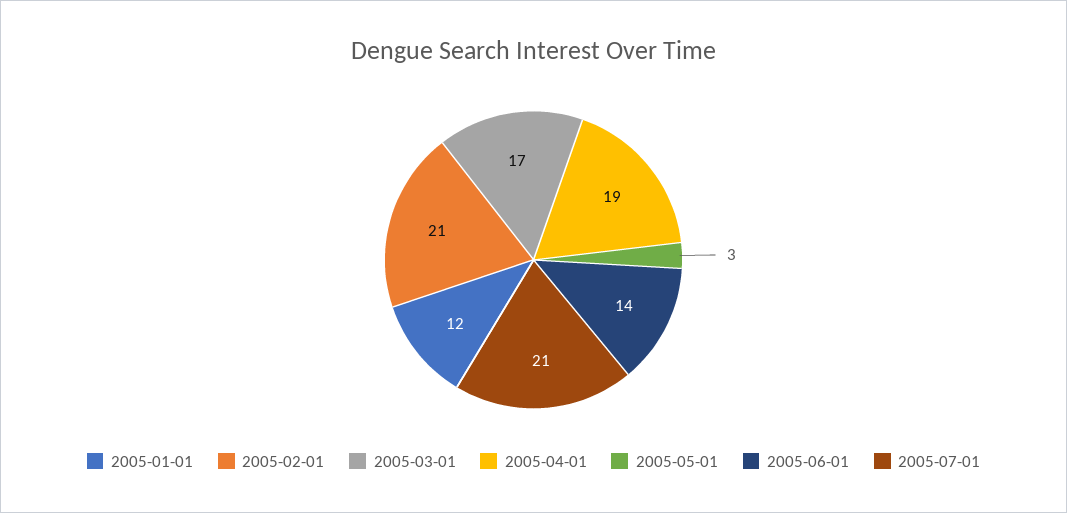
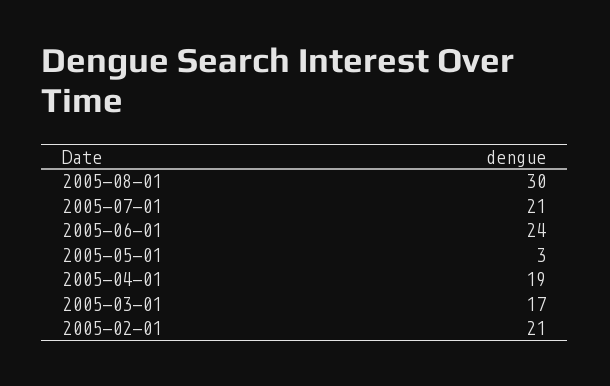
2005-01-01: 12 -> none
2005-06-01: 14 -> 24
2005-08-01: none -> 30

